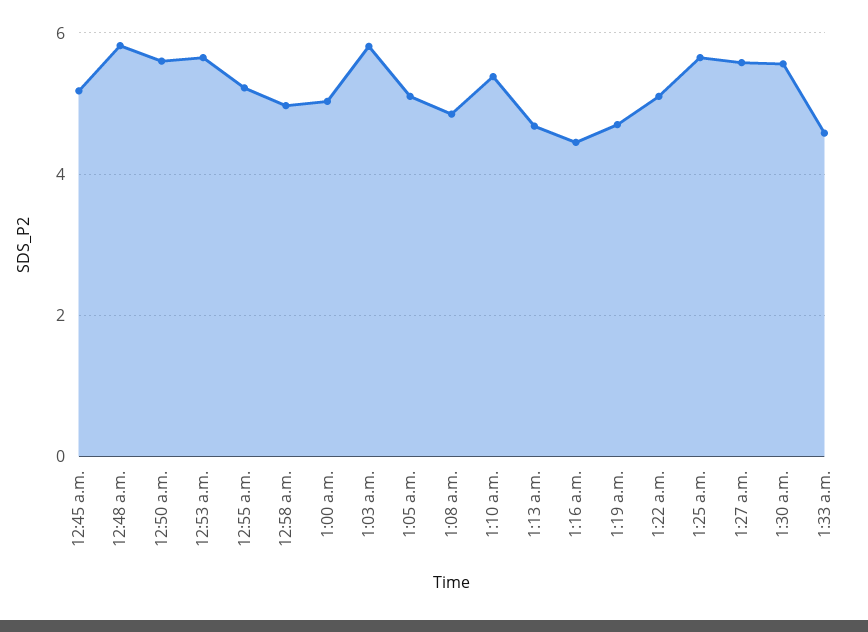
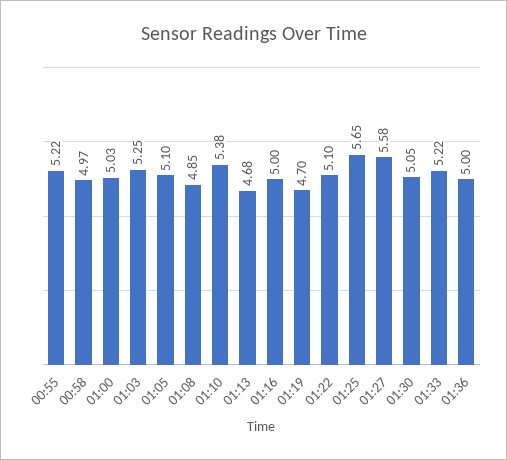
12:45 a.m.: 5.2 -> none
12:48 a.m.: 5.8 -> none
12:50 a.m.: 5.6 -> none
12:53 a.m.: 5.6 -> none
1:03 a.m.: 5.8 -> 5.25
1:16 a.m.: 4.4 -> 5
1:30 a.m.: 5.6 -> 5.05
1:33 a.m.: 4.6 -> 5.22
01:36: none -> 5

